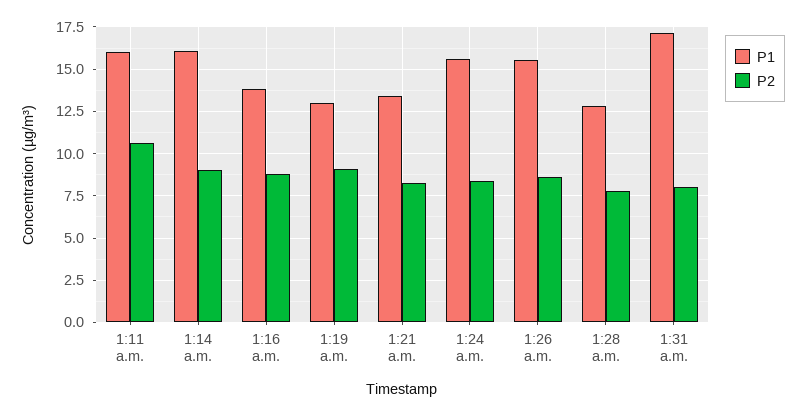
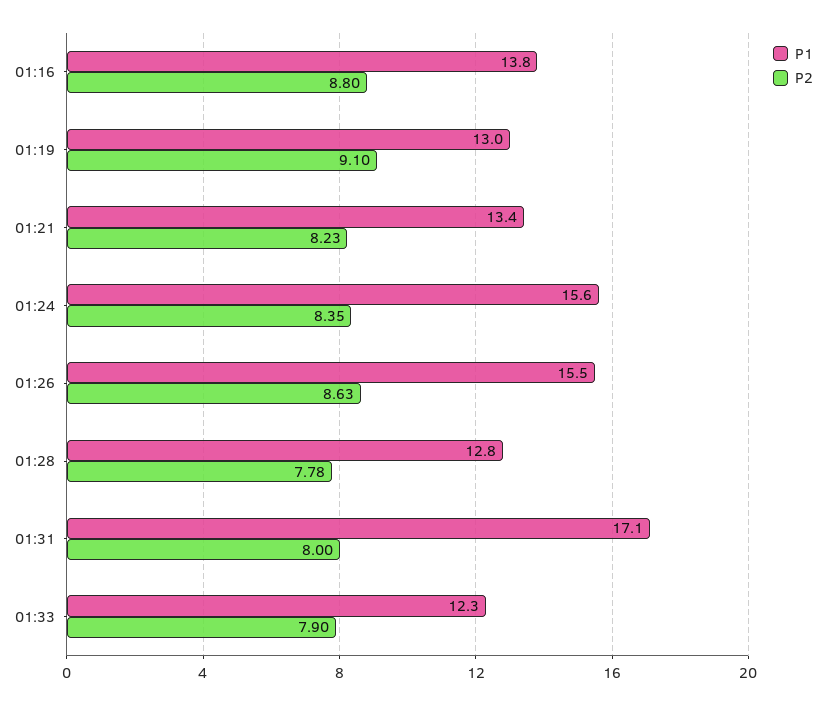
P1, 1:11 a.m.: 16 -> none
P2, 1:11 a.m.: 10.5 -> none
P1, 1:14 a.m.: 16 -> none
P2, 1:14 a.m.: 9 -> none
P1, 01:33: none -> 12.3
P2, 01:33: none -> 7.9

